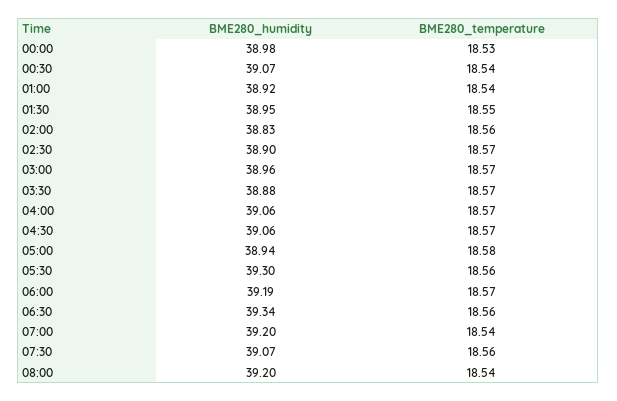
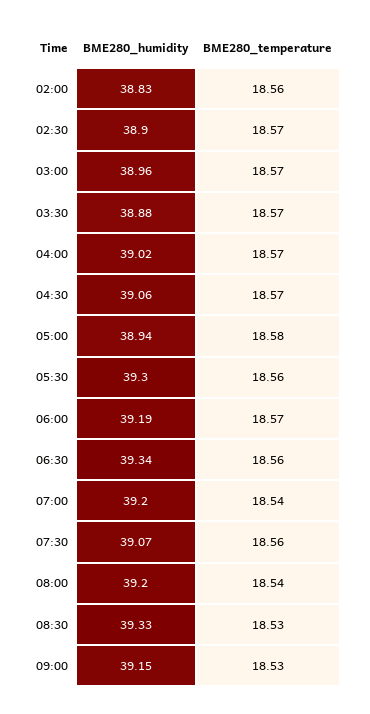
BME280_humidity, 00:00: 38.98 -> none
BME280_temperature, 00:00: 18.53 -> none
BME280_humidity, 00:30: 39.07 -> none
BME280_temperature, 00:30: 18.54 -> none
BME280_humidity, 01:00: 38.92 -> none
BME280_temperature, 01:00: 18.54 -> none
BME280_humidity, 01:30: 38.95 -> none
BME280_temperature, 01:30: 18.55 -> none
BME280_humidity, 04:00: 39.06 -> 39.02
BME280_humidity, 08:30: none -> 39.33
BME280_temperature, 08:30: none -> 18.53
BME280_humidity, 09:00: none -> 39.15
BME280_temperature, 09:00: none -> 18.53

